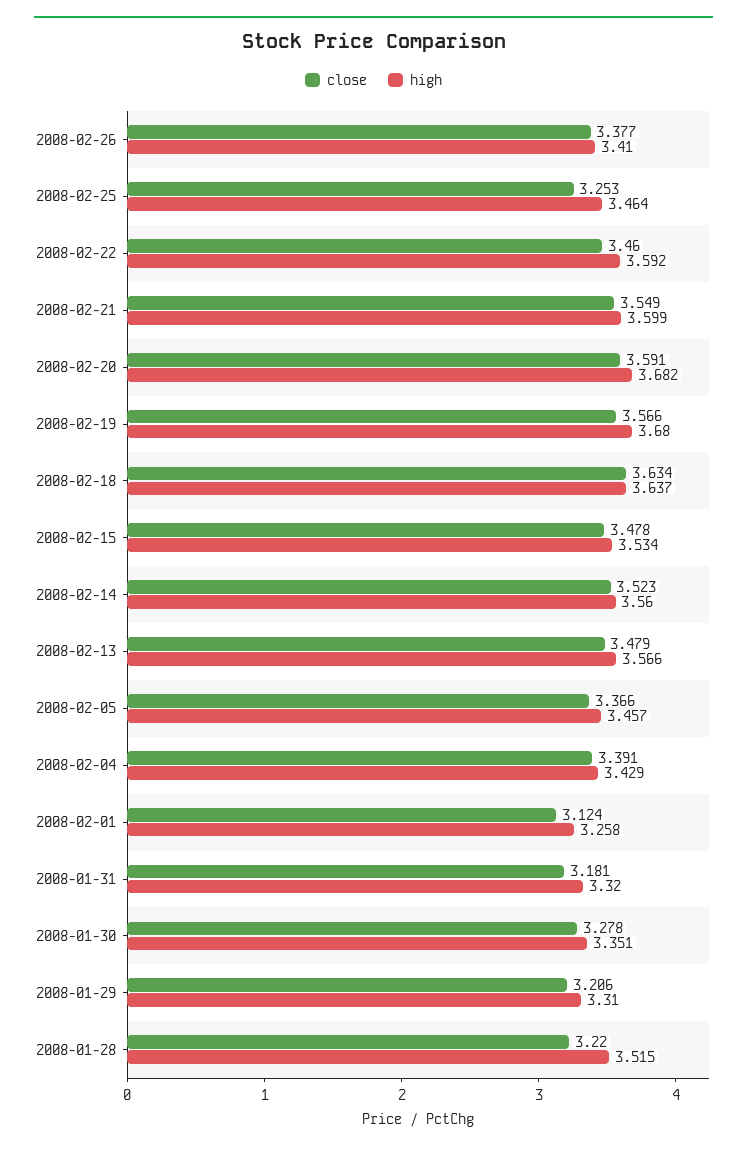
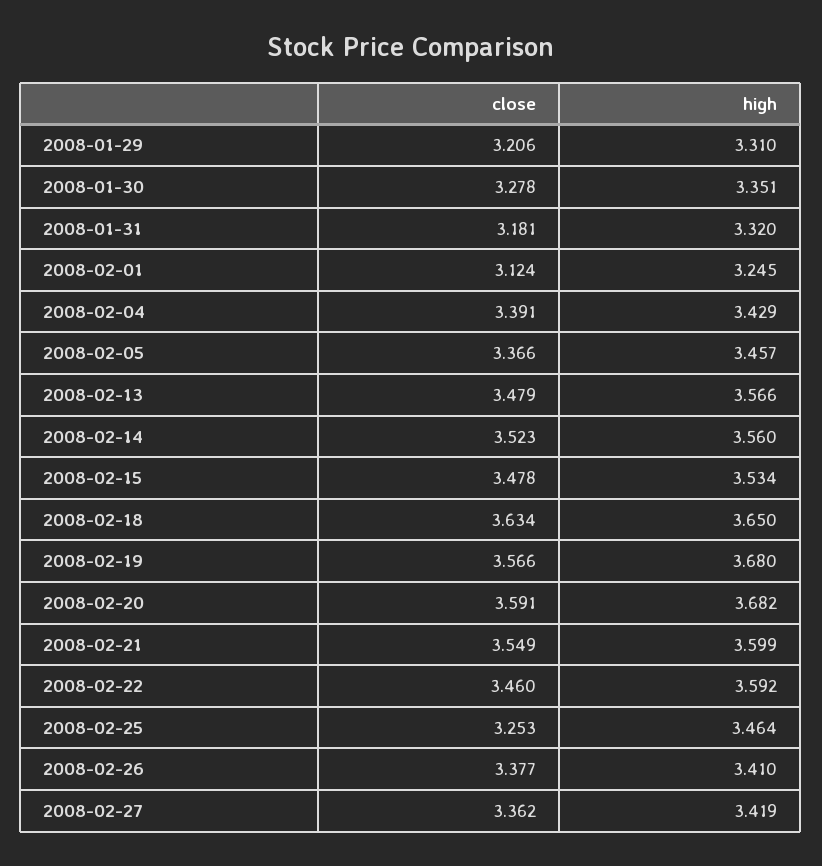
high, 2008-02-18: 3.637 -> 3.65
high, 2008-02-01: 3.258 -> 3.245
close, 2008-01-28: 3.22 -> none
high, 2008-01-28: 3.515 -> none
close, 2008-02-27: none -> 3.362
high, 2008-02-27: none -> 3.419

